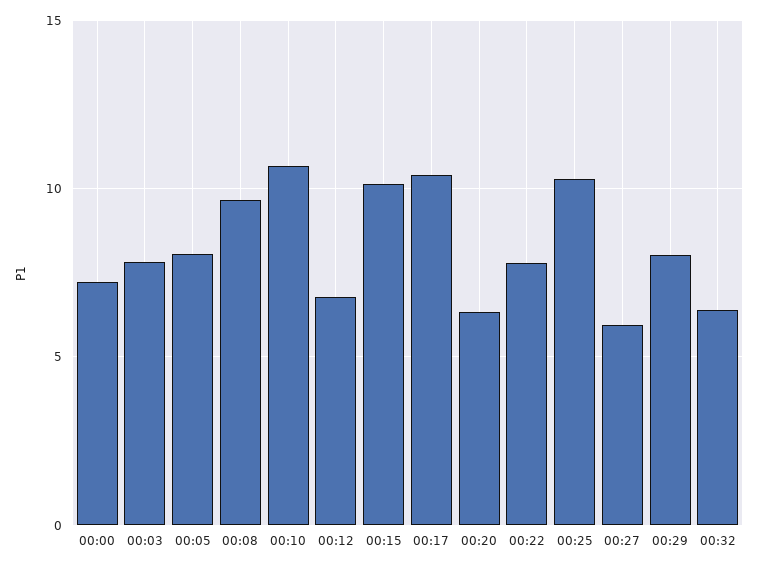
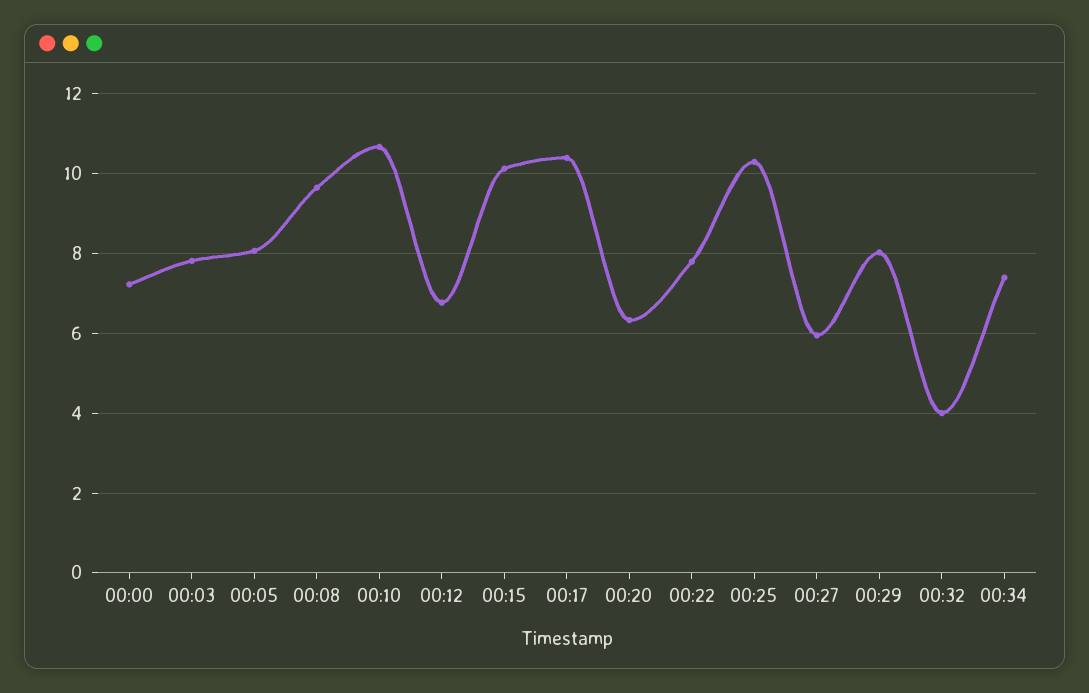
00:32: 6.5 -> 4
00:34: none -> 7.4

